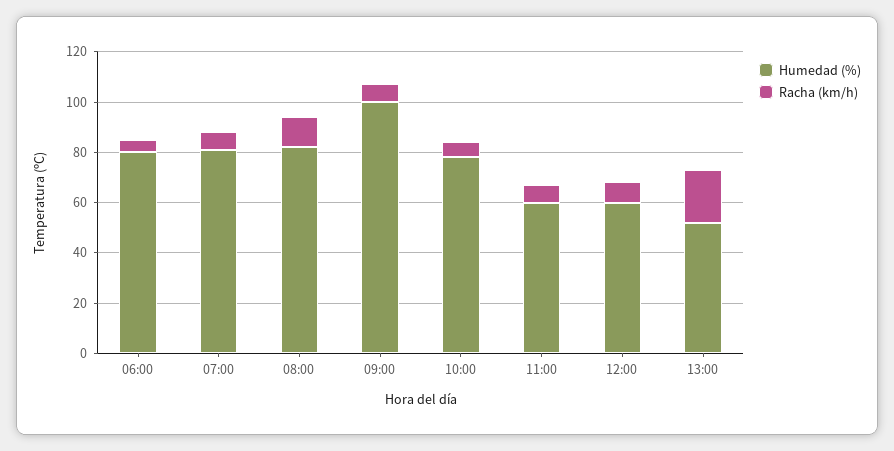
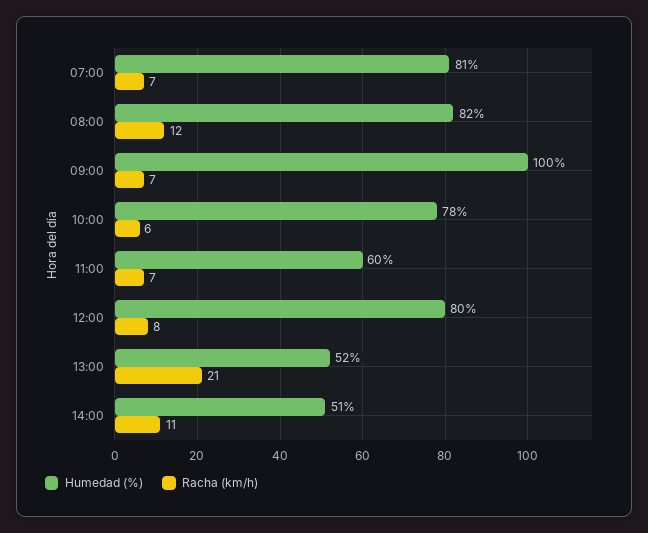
Humedad (%), 06:00: 80 -> none
Racha (km/h), 06:00: 5 -> none
Humedad (%), 12:00: 60 -> 80
Humedad (%), 14:00: none -> 51
Racha (km/h), 14:00: none -> 11

